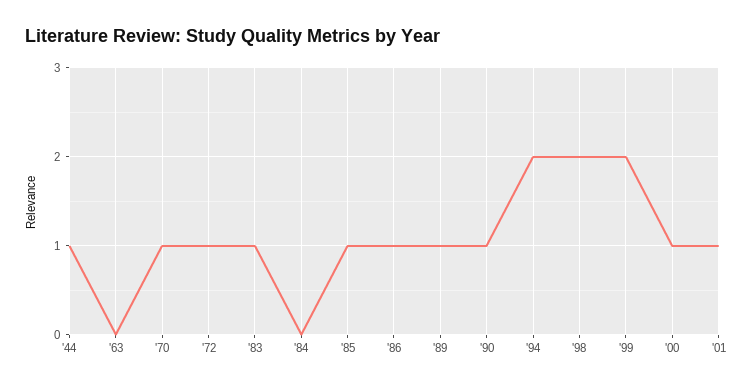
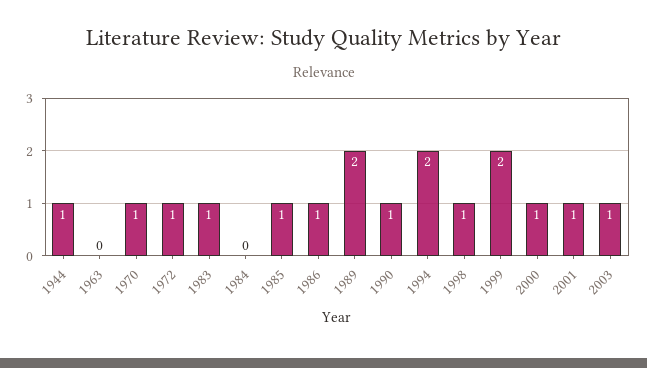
'89: 1 -> 2
'98: 2 -> 1
2003: none -> 1

